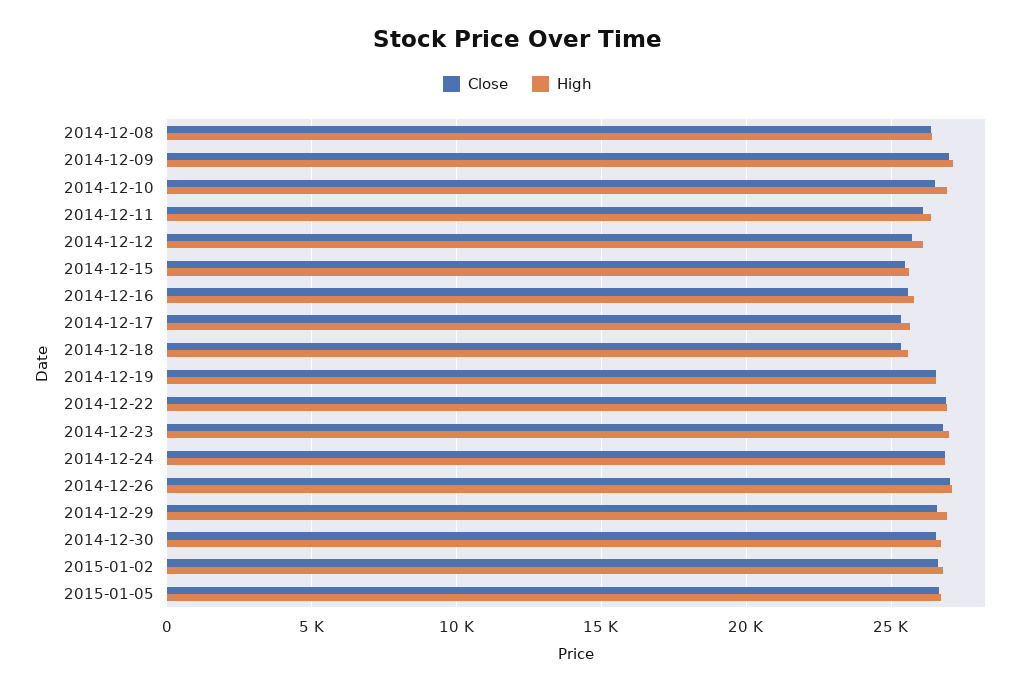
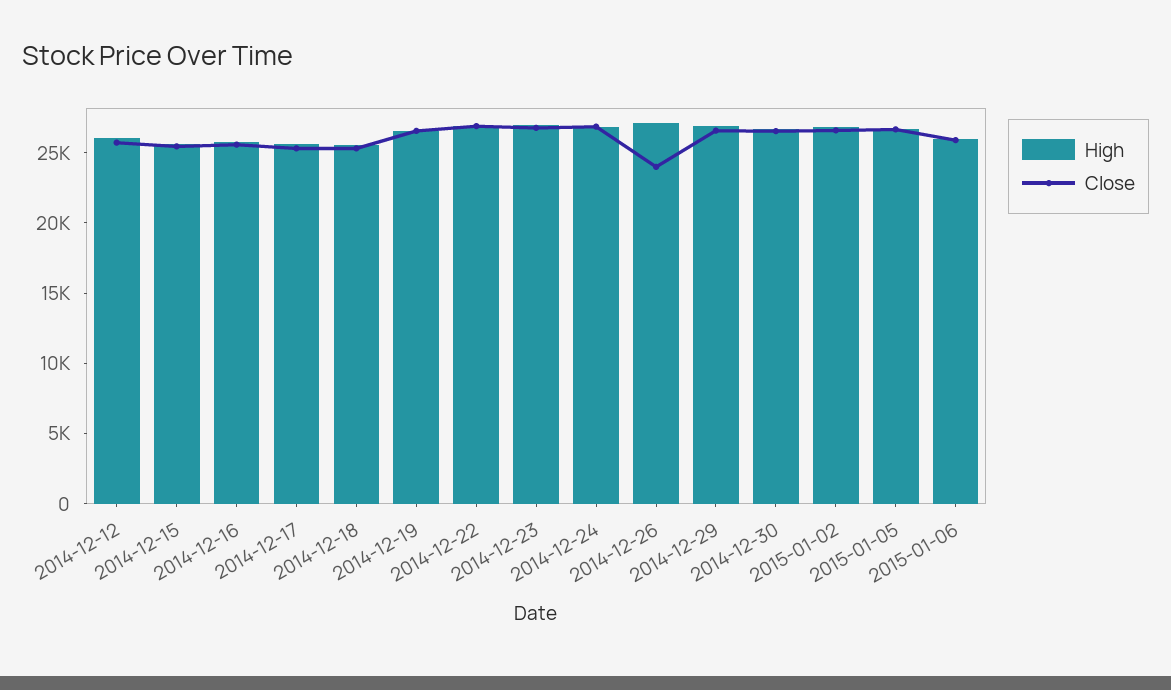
Close, 2014-12-08: 26500 -> none
High, 2014-12-08: 26500 -> none
Close, 2014-12-09: 27000 -> none
High, 2014-12-09: 27000 -> none
Close, 2014-12-10: 26500 -> none
High, 2014-12-10: 27000 -> none
Close, 2014-12-11: 26000 -> none
High, 2014-12-11: 26500 -> none
Close, 2014-12-26: 27000 -> 24000
High, 2015-01-06: none -> 26000
Close, 2015-01-06: none -> 26000

